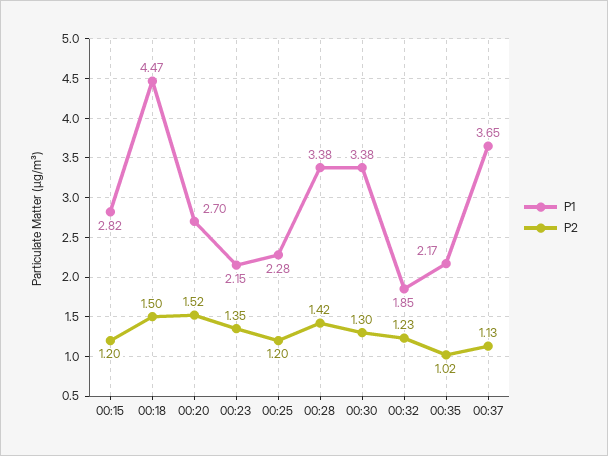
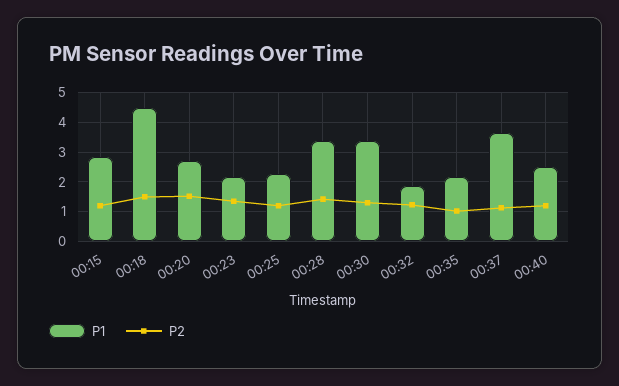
P1, 00:40: none -> 2.5
P2, 00:40: none -> 1.25

